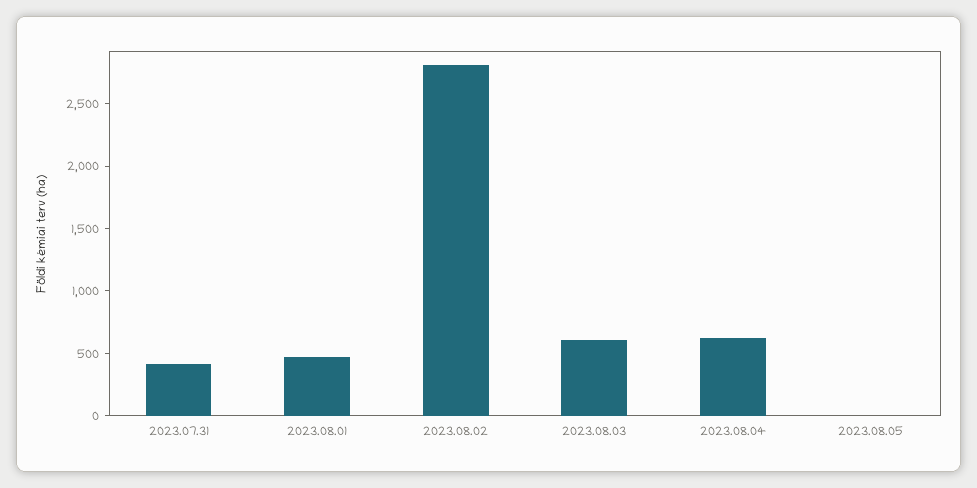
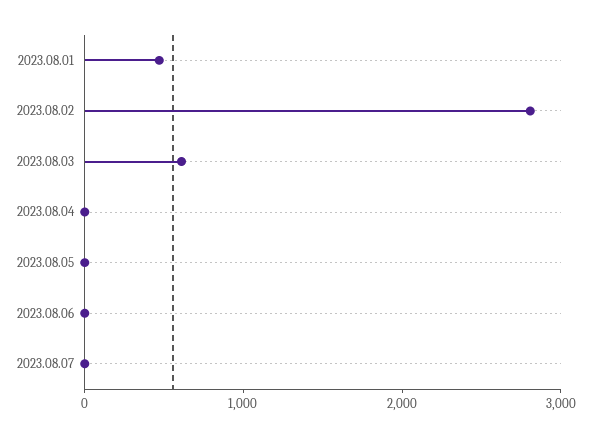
2023.07.31: 400 -> none
2023.08.04: 600 -> 0
2023.08.06: none -> 0
2023.08.07: none -> 0

